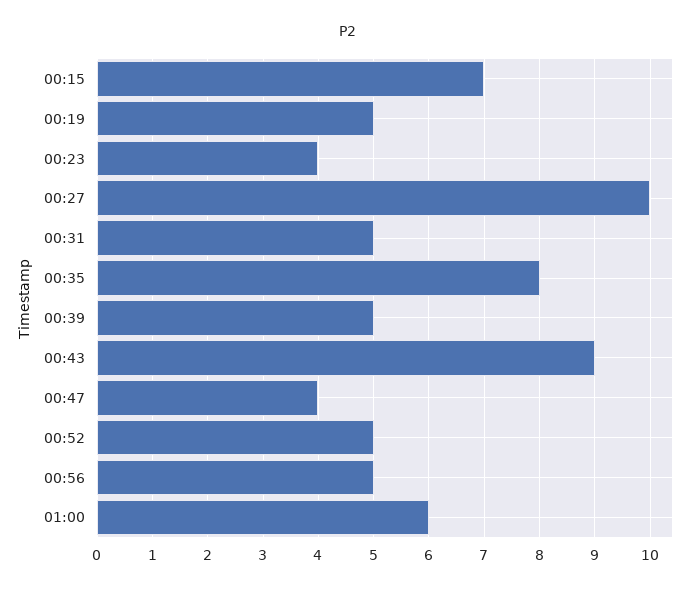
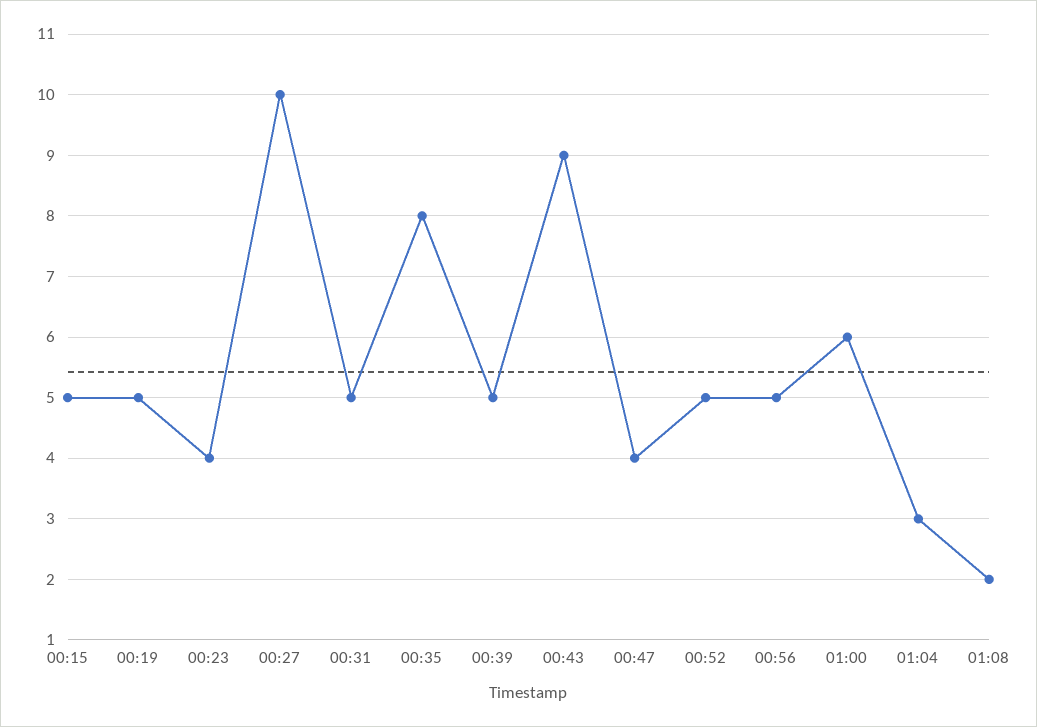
00:15: 7 -> 5
01:04: none -> 3
01:08: none -> 2

